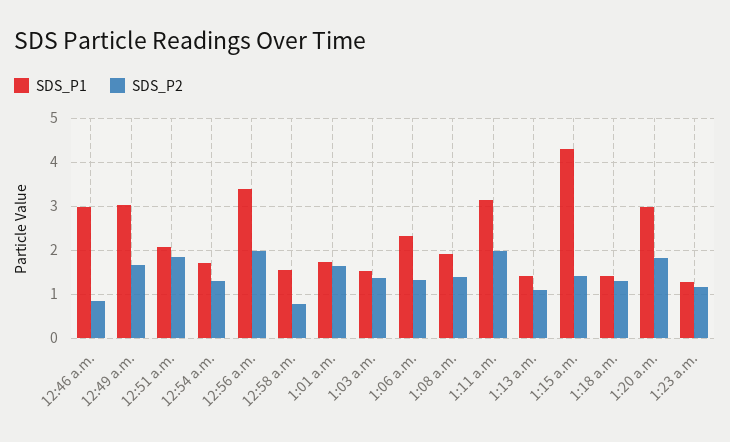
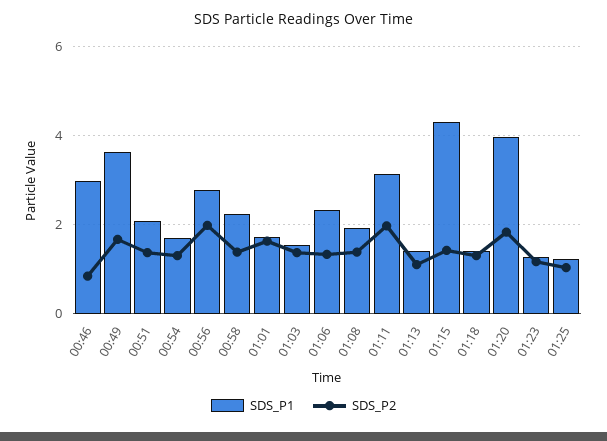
SDS_P1, 12:49 a.m.: 3 -> 3.6
SDS_P2, 12:51 a.m.: 1.8 -> 1.4
SDS_P1, 12:56 a.m.: 3.4 -> 2.8
SDS_P1, 12:58 a.m.: 1.6 -> 2.2
SDS_P2, 12:58 a.m.: 0.8 -> 1.4
SDS_P1, 1:20 a.m.: 3 -> 4
SDS_P1, 01:25: none -> 1.2
SDS_P2, 01:25: none -> 1

